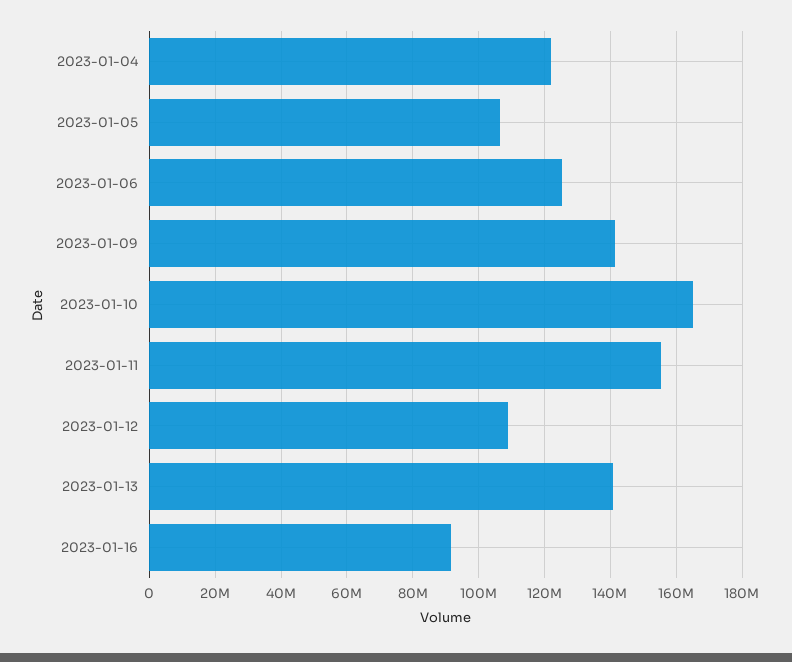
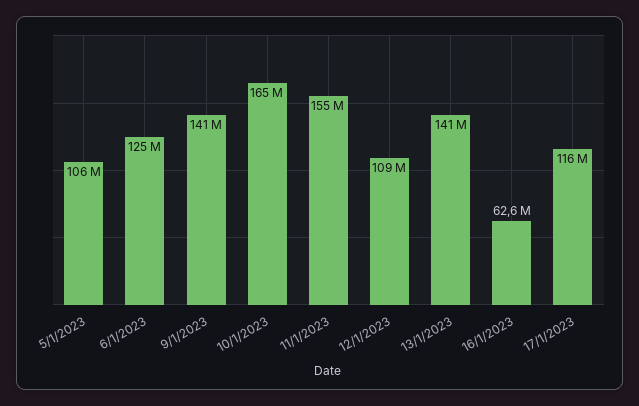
2023-01-04: 122000000 -> none
2023-01-16: 92000000 -> 62600000
17/1/2023: none -> 116000000

